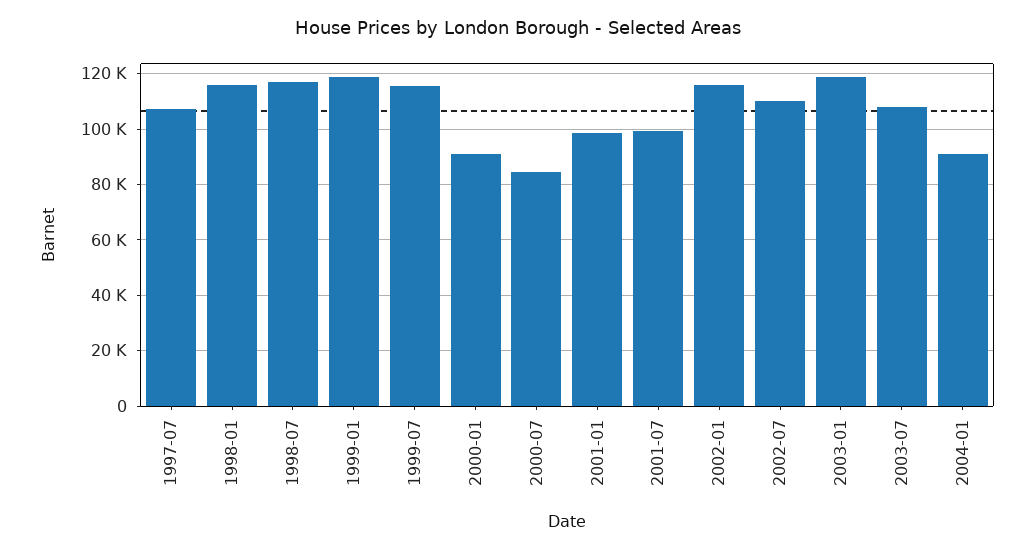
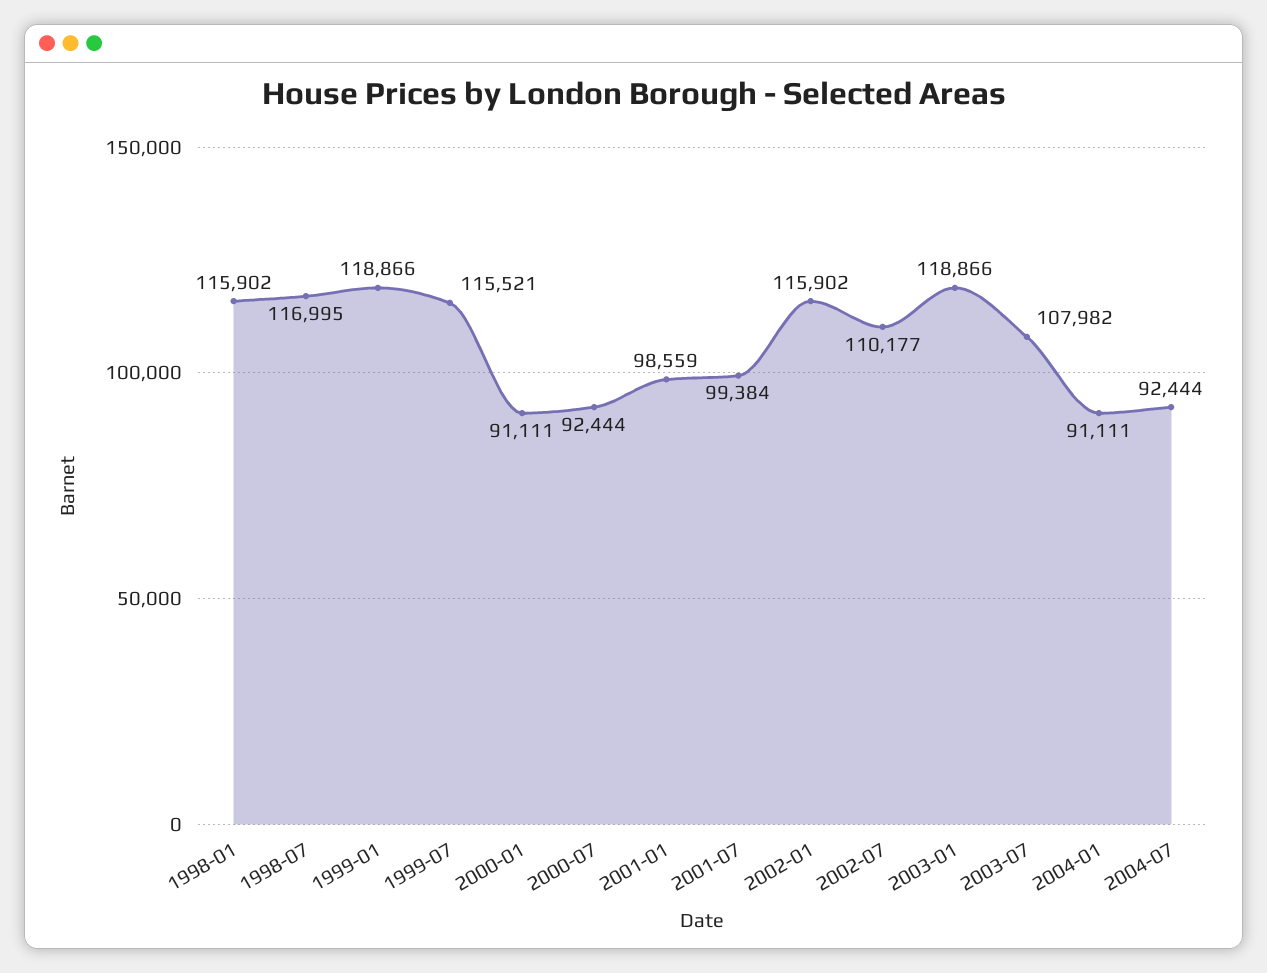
1997-07: 107500 -> none
2000-07: 85000 -> 92444
2004-07: none -> 92444

